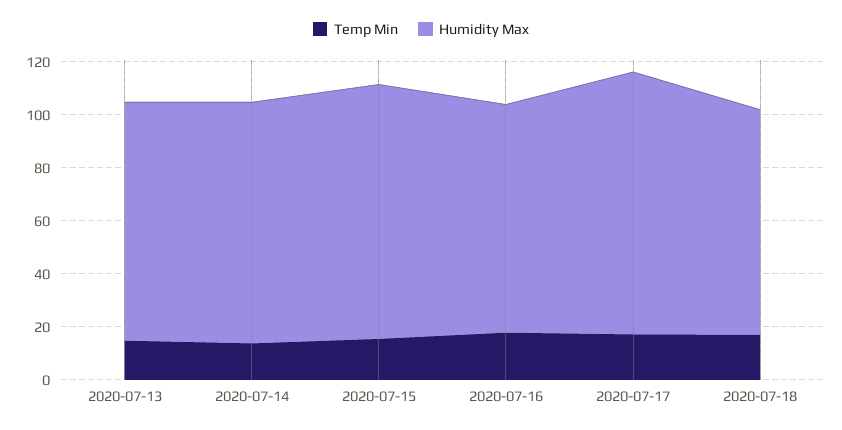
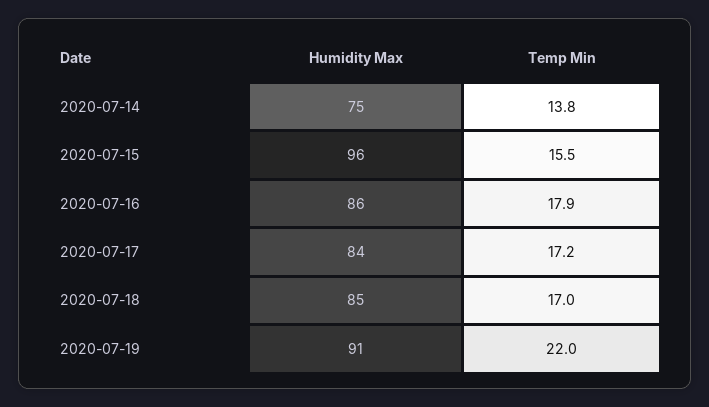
Temp Min, 2020-07-13: 15 -> none
Humidity Max, 2020-07-13: 90 -> none
Humidity Max, 2020-07-14: 90 -> 75
Humidity Max, 2020-07-17: 100 -> 84
Humidity Max, 2020-07-19: none -> 91
Temp Min, 2020-07-19: none -> 22

